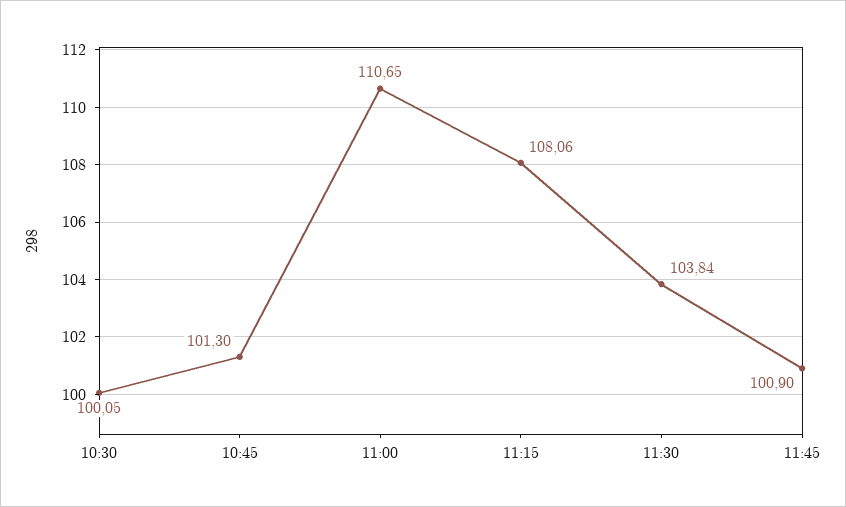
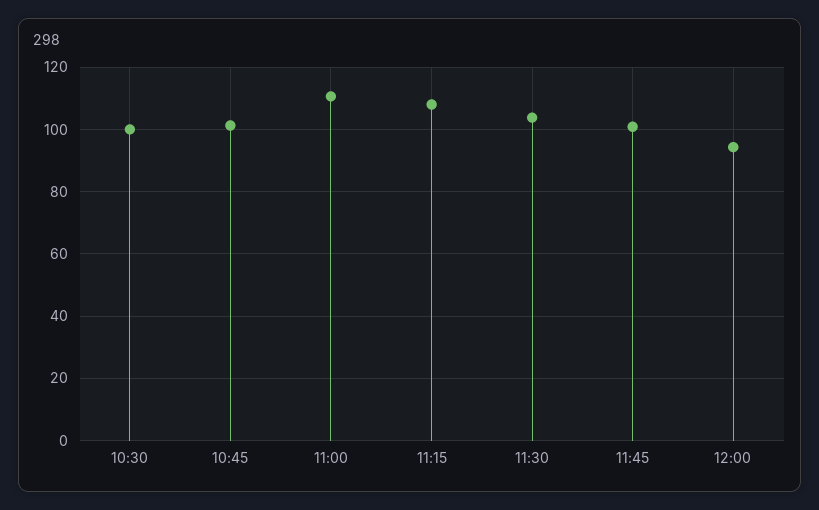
12:00: none -> 94

